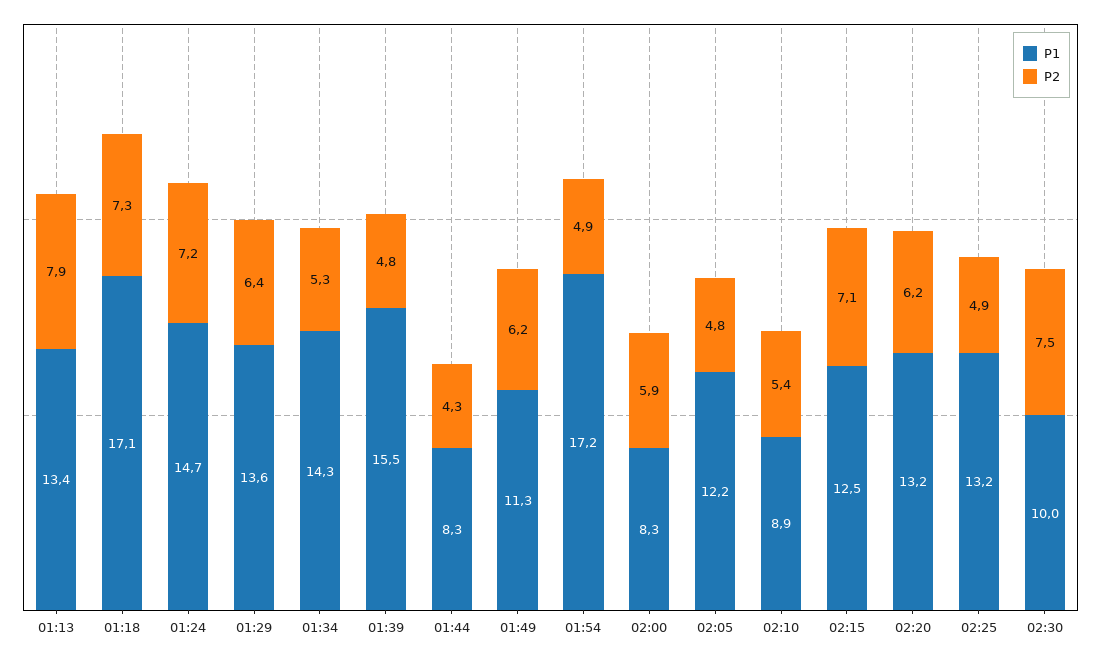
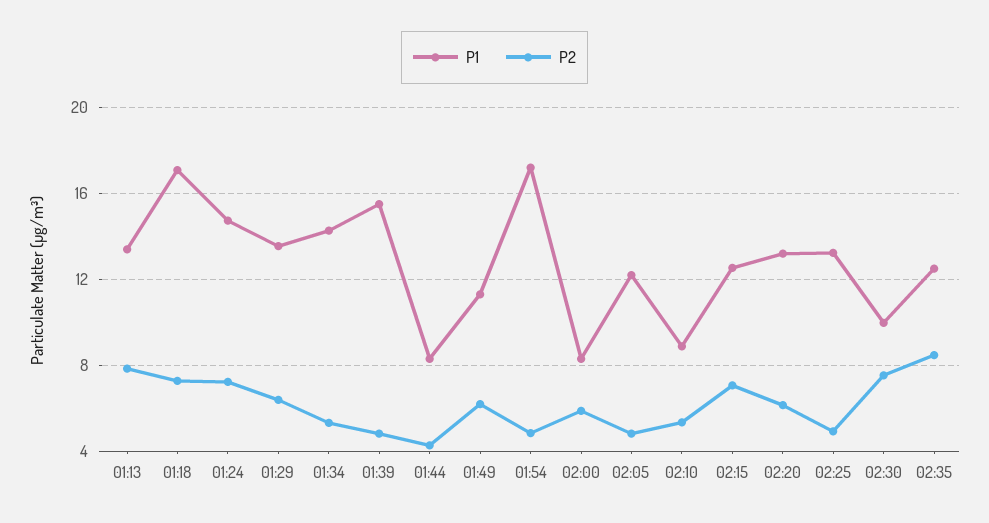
P1, 02:35: none -> 12.5
P2, 02:35: none -> 8.5

